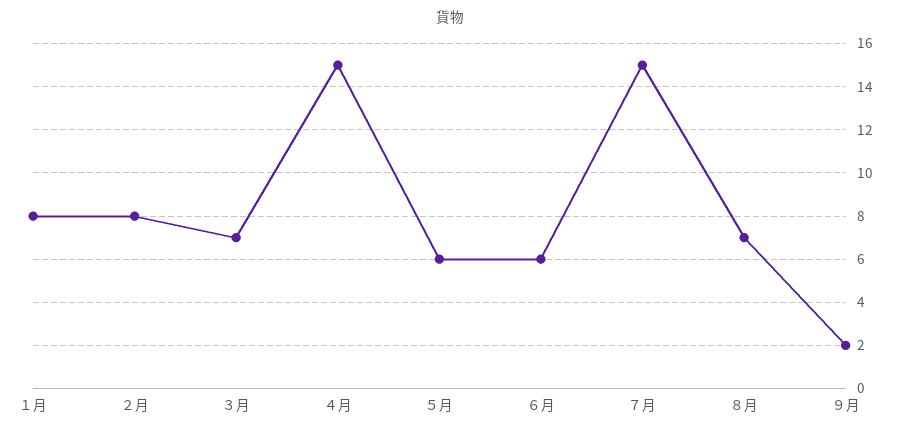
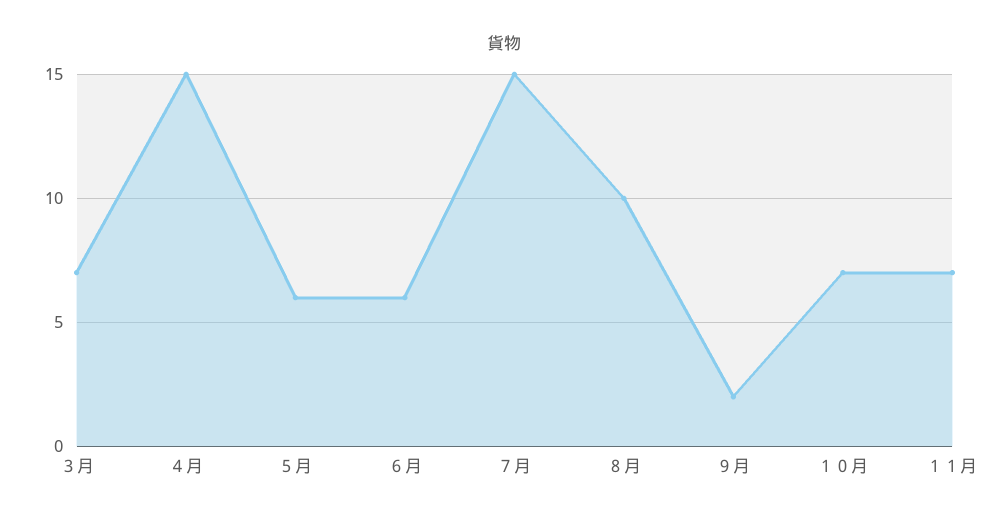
１月: 8 -> none
２月: 8 -> none
８月: 7 -> 10
１０月: none -> 7
１１月: none -> 7

